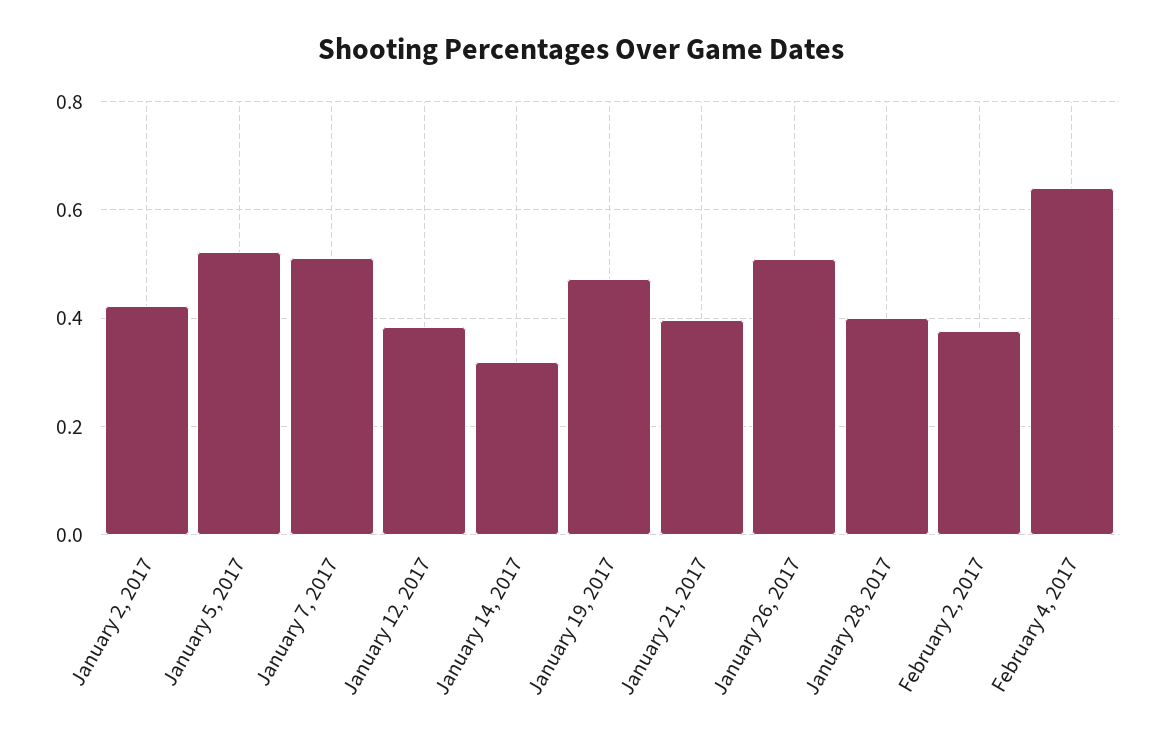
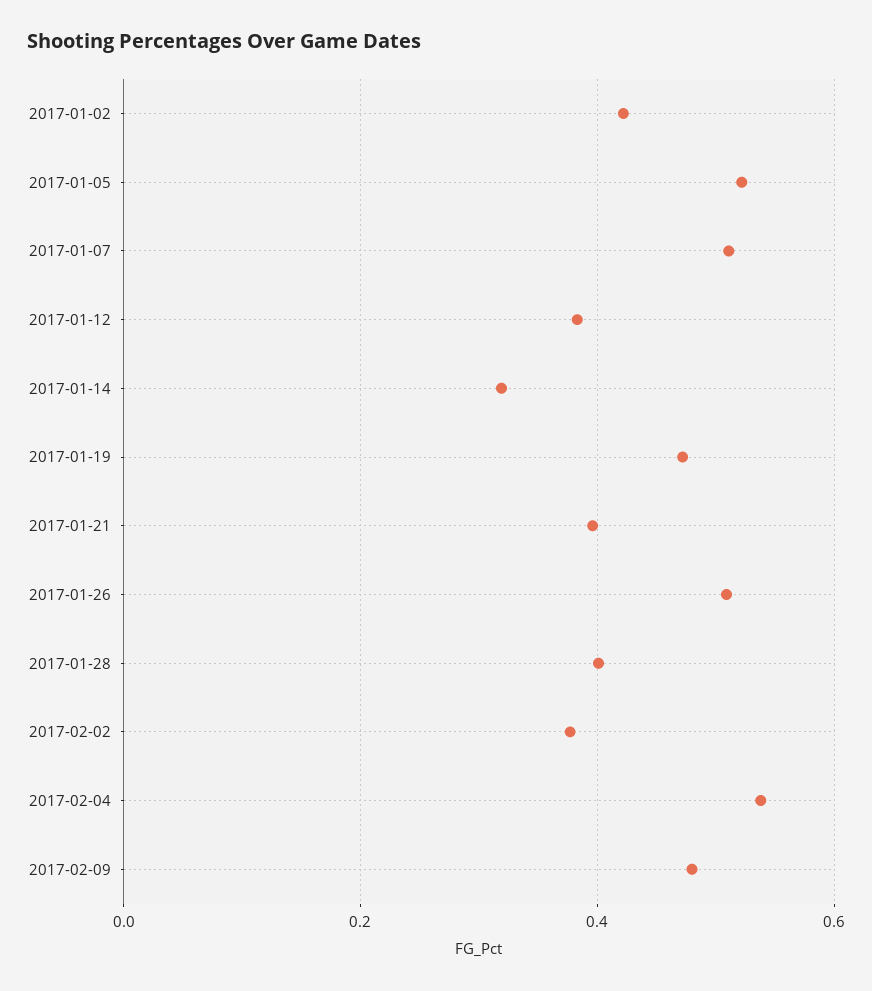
February 4, 2017: 0.64 -> 0.54
2017-02-09: none -> 0.48

